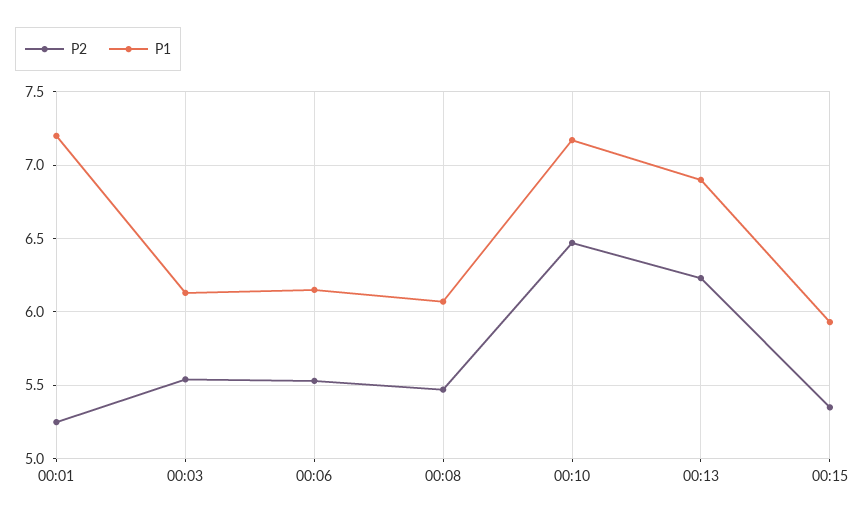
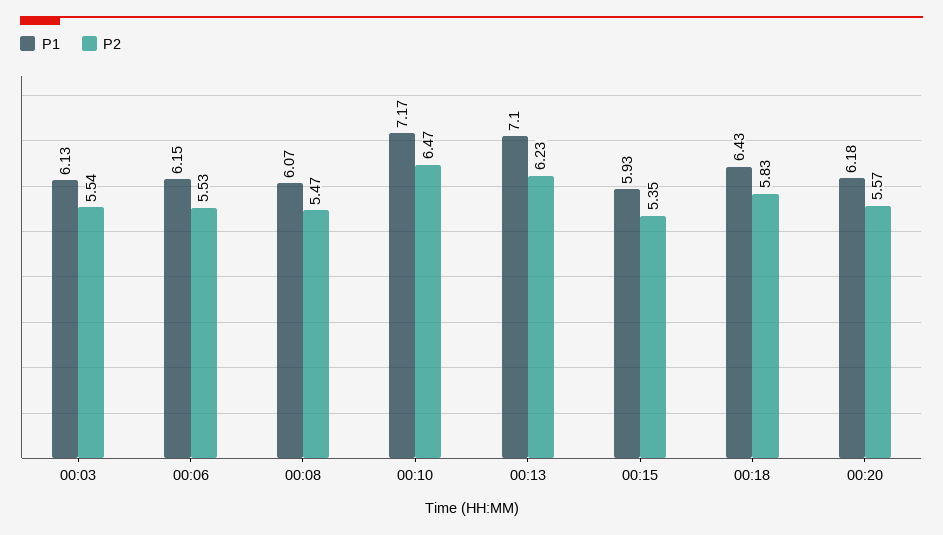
P2, 00:01: 5.25 -> none
P1, 00:01: 7.2 -> none
P1, 00:13: 6.9 -> 7.1
P1, 00:18: none -> 6.43
P2, 00:18: none -> 5.83
P1, 00:20: none -> 6.18
P2, 00:20: none -> 5.57

